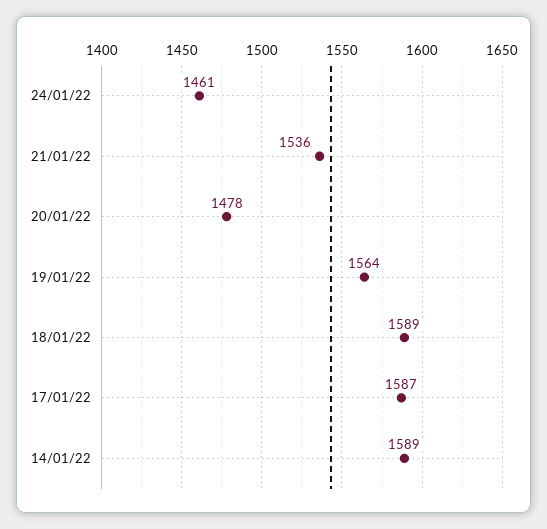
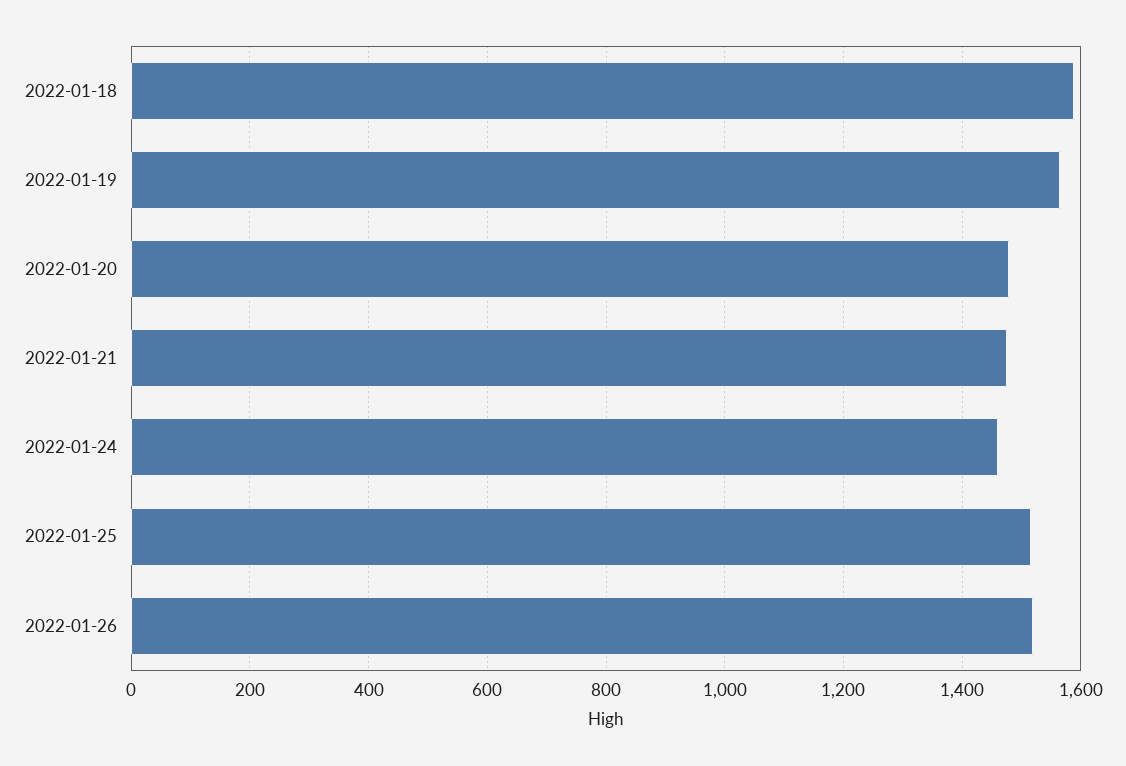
21/01/22: 1536 -> 1480
17/01/22: 1587 -> none
14/01/22: 1589 -> none
2022-01-25: none -> 1520
2022-01-26: none -> 1520

